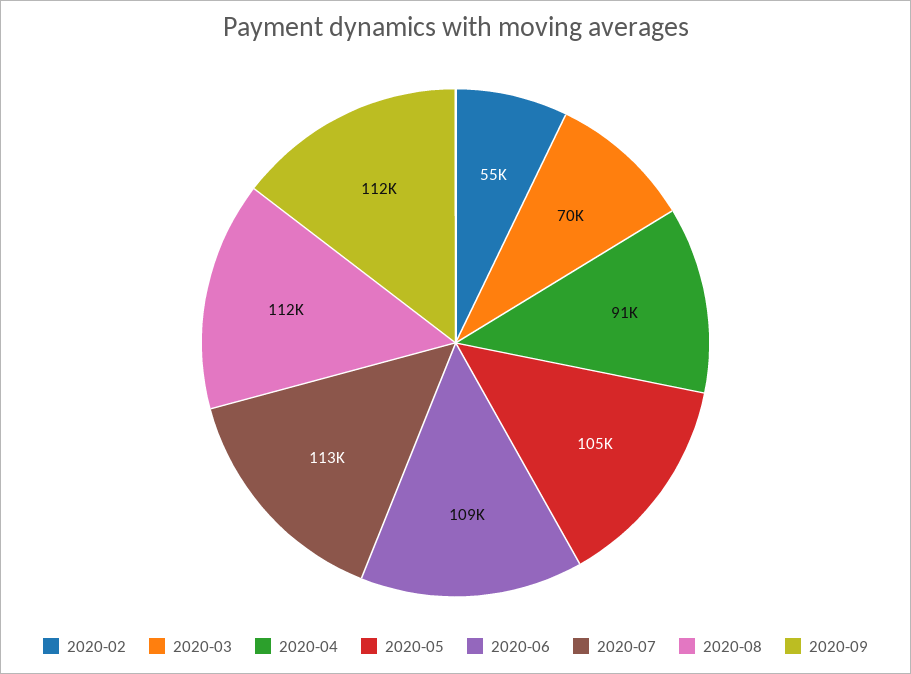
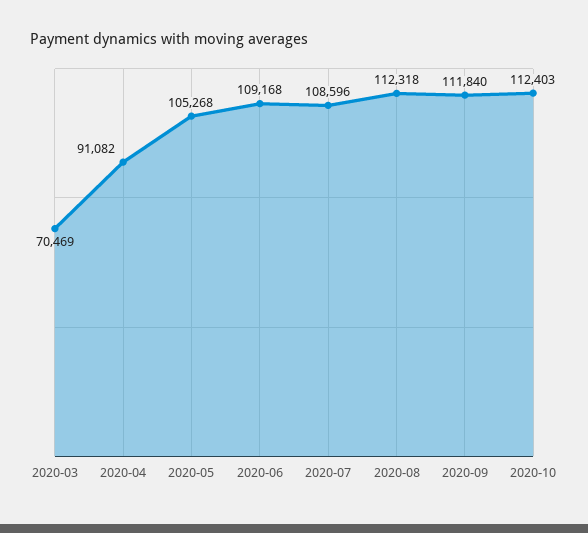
2020-02: 55000 -> none
2020-07: 113000 -> 108596
2020-10: none -> 112403

